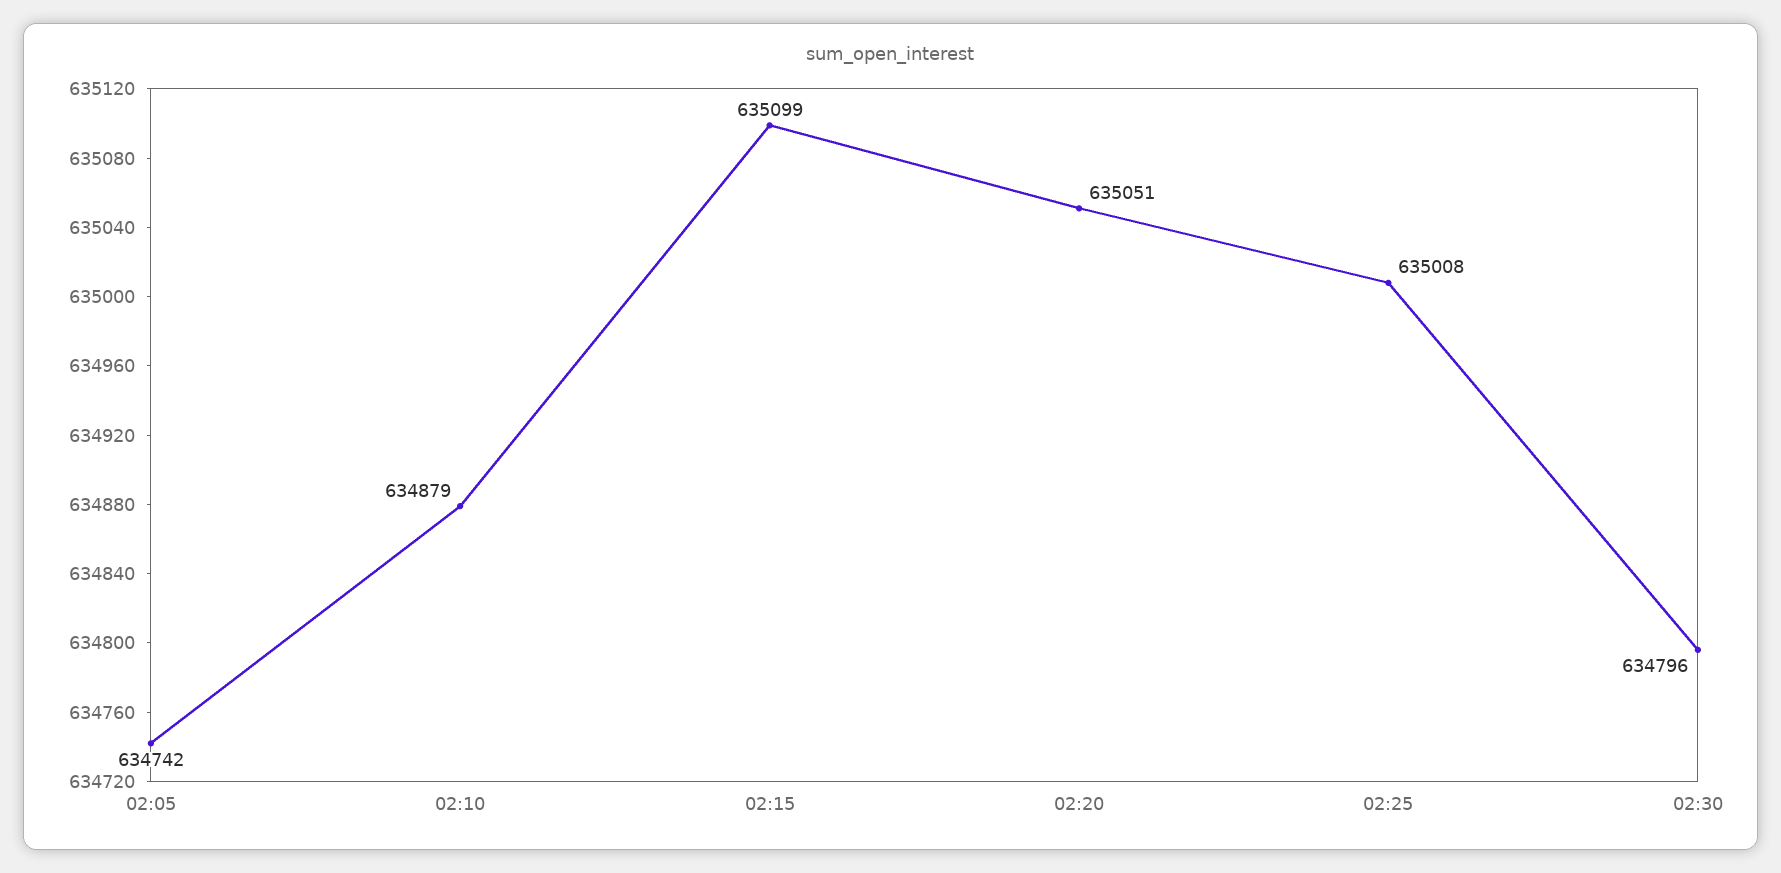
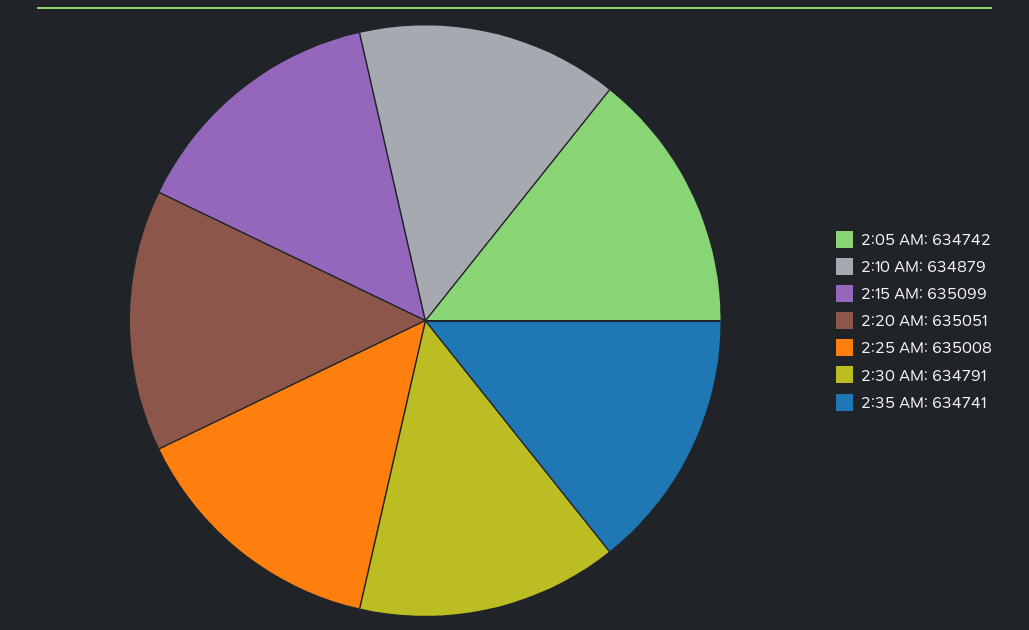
02:30: 634796 -> 634791
2:35 AM: none -> 634741

